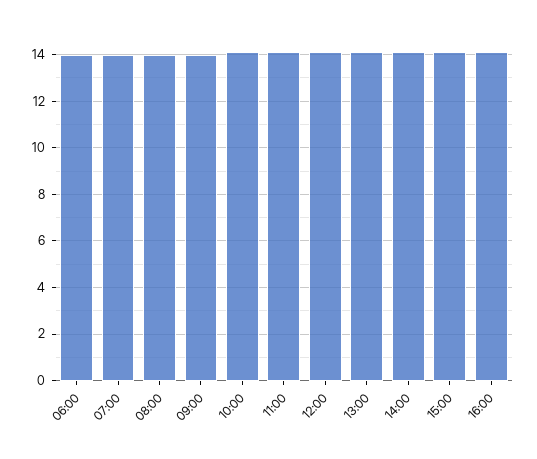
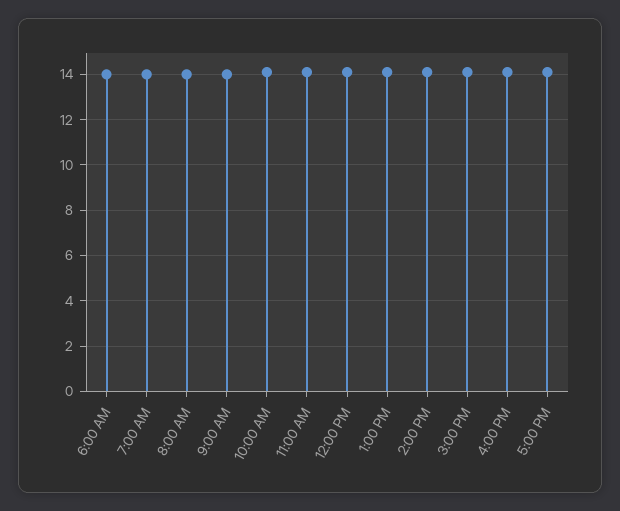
5:00 PM: none -> 14

